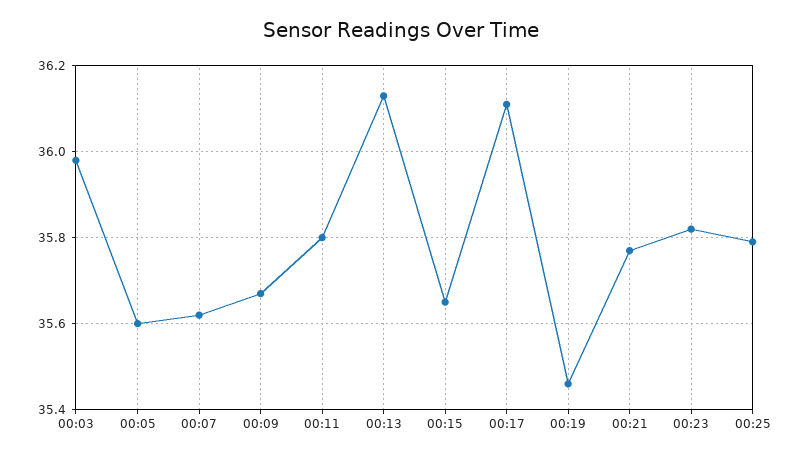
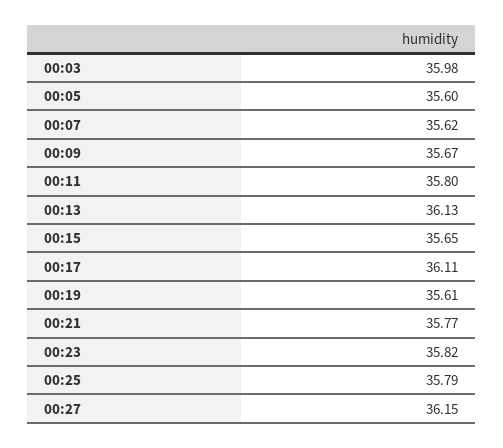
00:19: 35.45 -> 35.61
00:27: none -> 36.15

